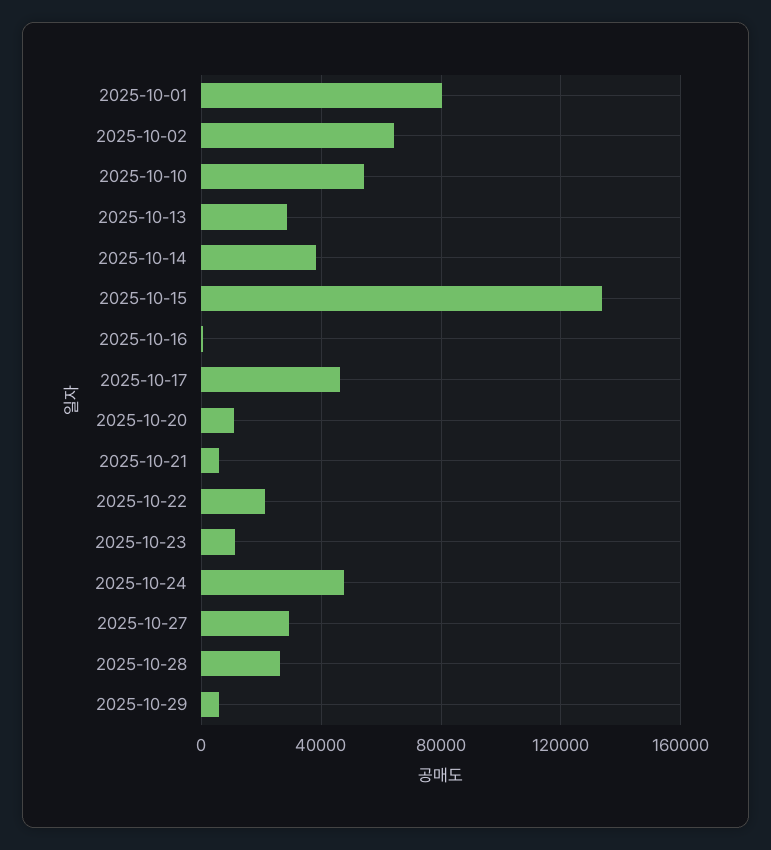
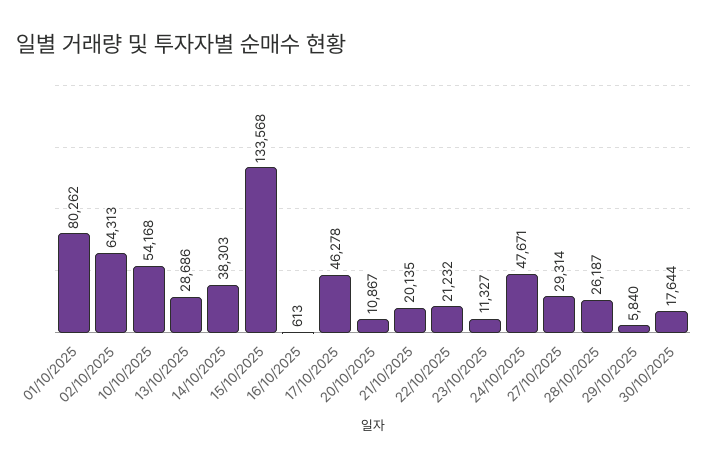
2025-10-21: 5000 -> 20135
30/10/2025: none -> 17644

